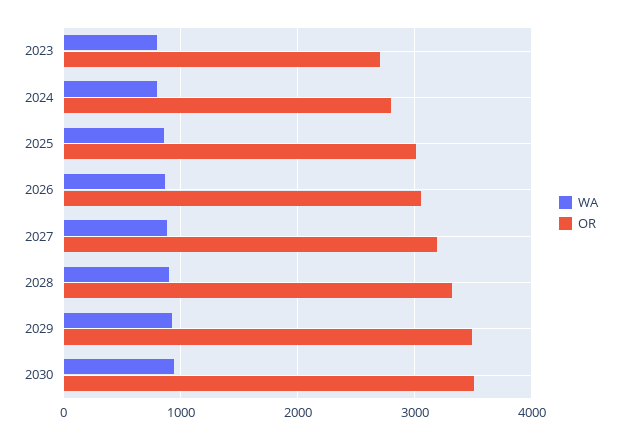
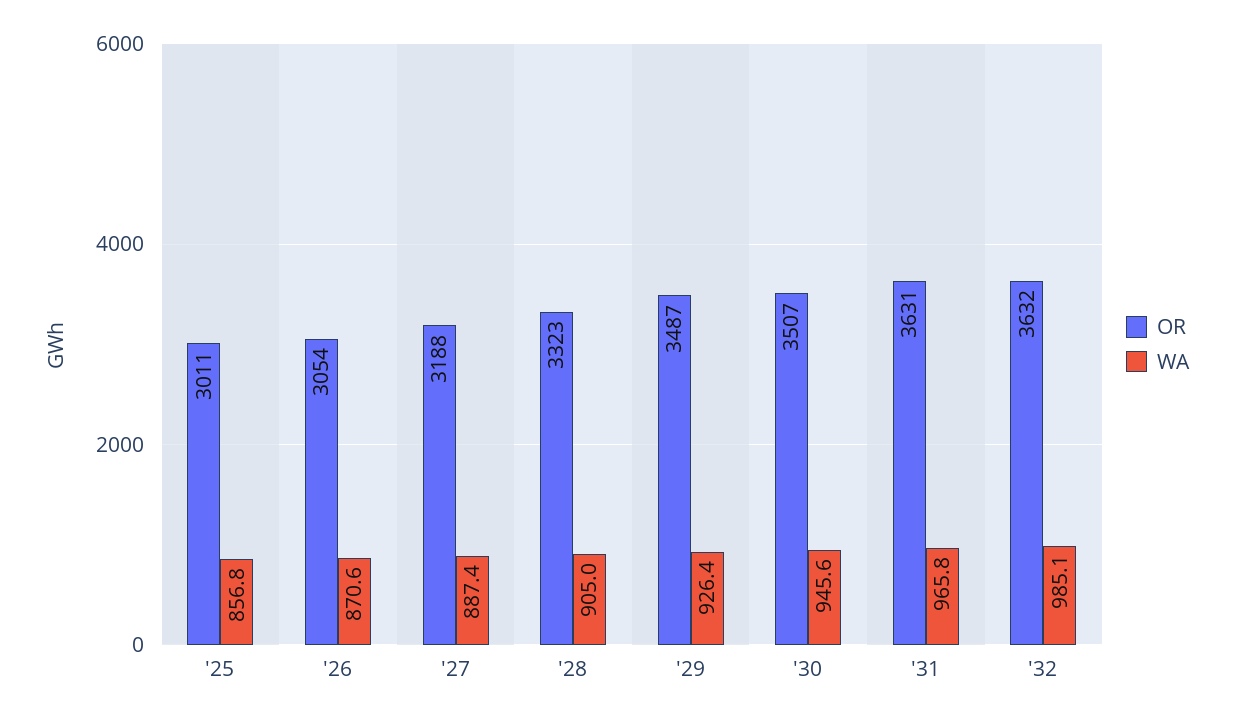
WA, 2023: 800 -> none
OR, 2023: 2700 -> none
WA, 2024: 800 -> none
OR, 2024: 2800 -> none
OR, '31: none -> 3631
WA, '31: none -> 965.8
OR, '32: none -> 3632
WA, '32: none -> 985.1

